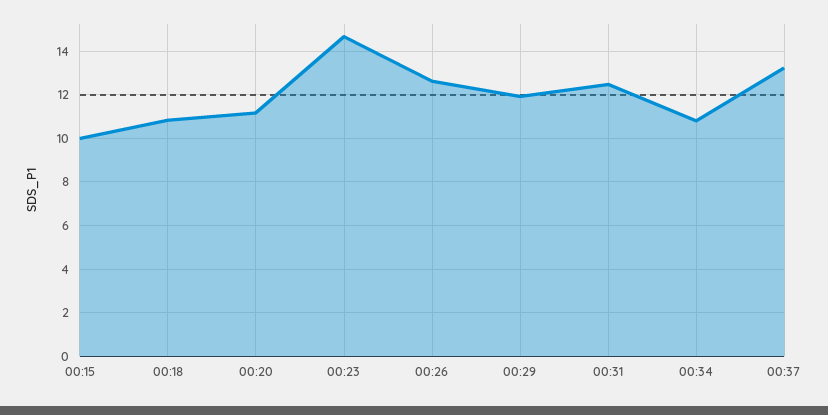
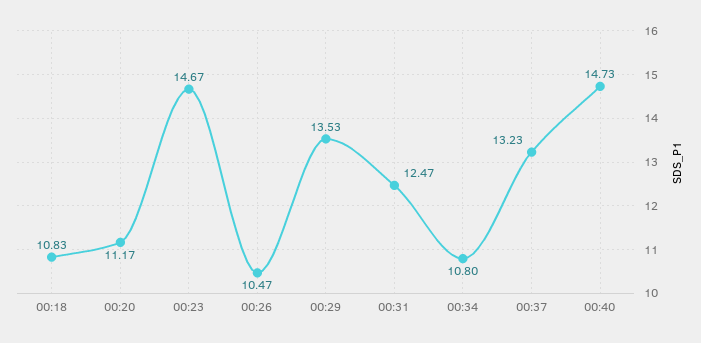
00:15: 10 -> none
00:26: 12.5 -> 10.47
00:29: 12 -> 13.53
00:40: none -> 14.73

